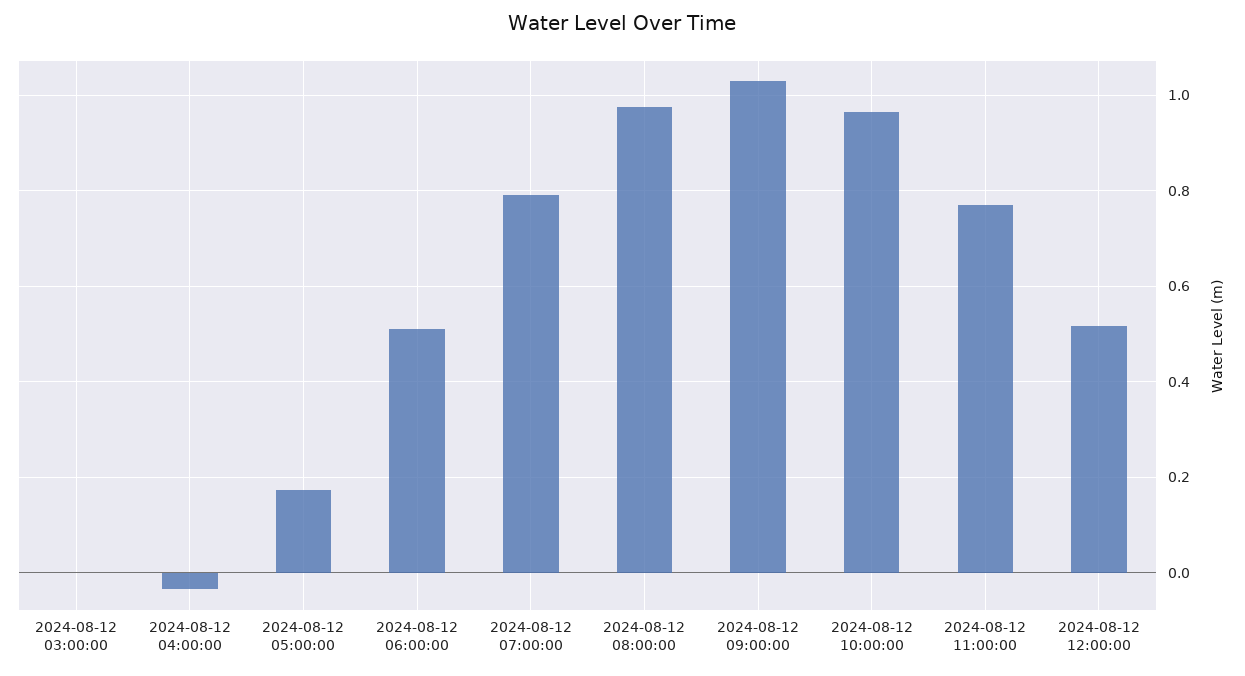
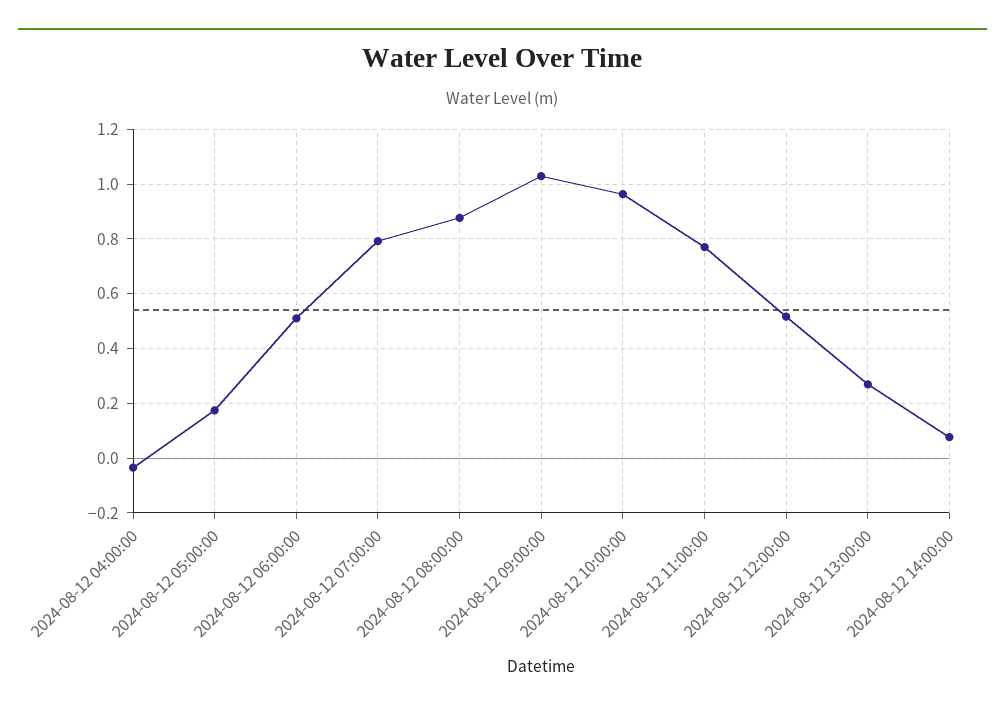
2024-08-12 03:00:00: 0 -> none
2024-08-12 08:00:00: 0.98 -> 0.875
2024-08-12 13:00:00: none -> 0.275
2024-08-12 14:00:00: none -> 0.075

